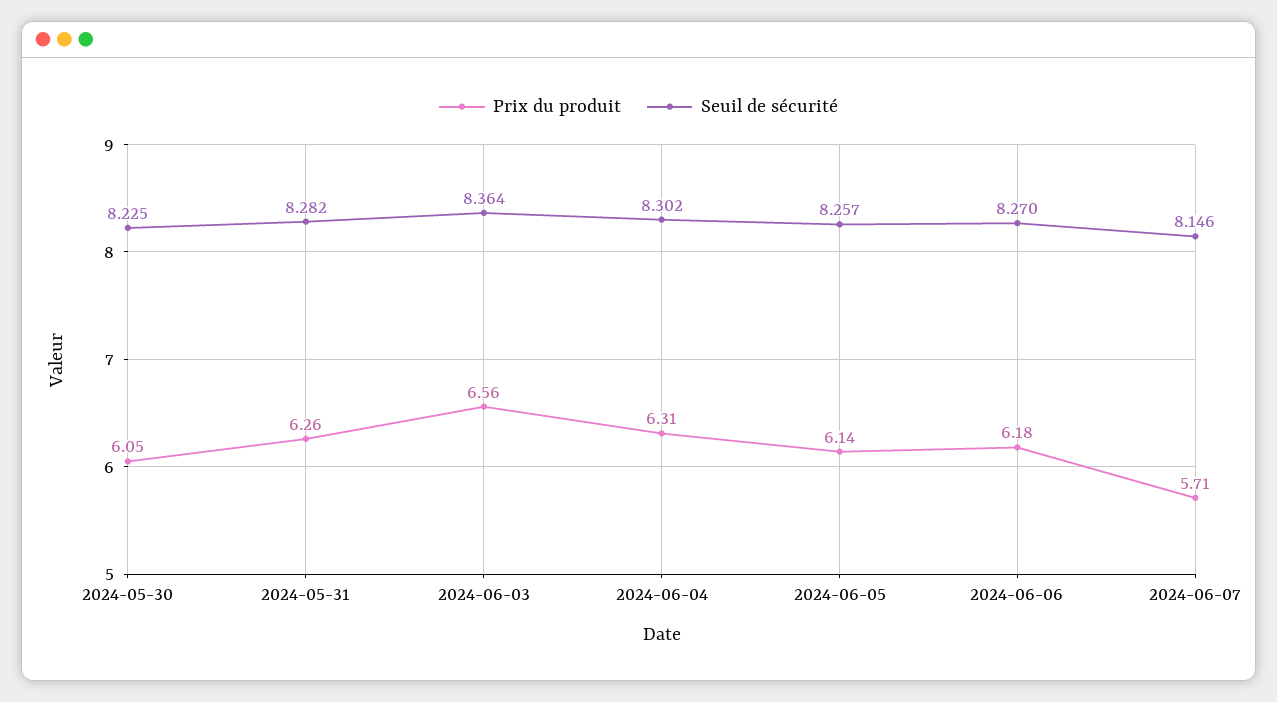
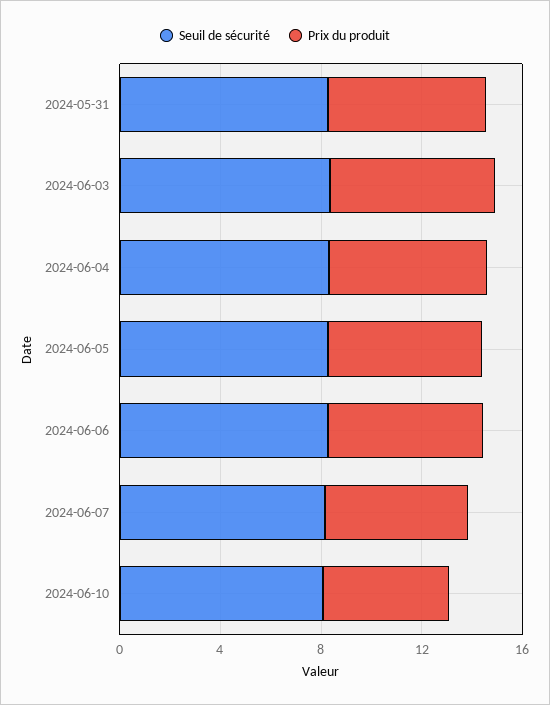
Prix du produit, 2024-05-30: 6.05 -> none
Seuil de sécurité, 2024-05-30: 8.225 -> none
Seuil de sécurité, 2024-06-10: none -> 8
Prix du produit, 2024-06-10: none -> 5

